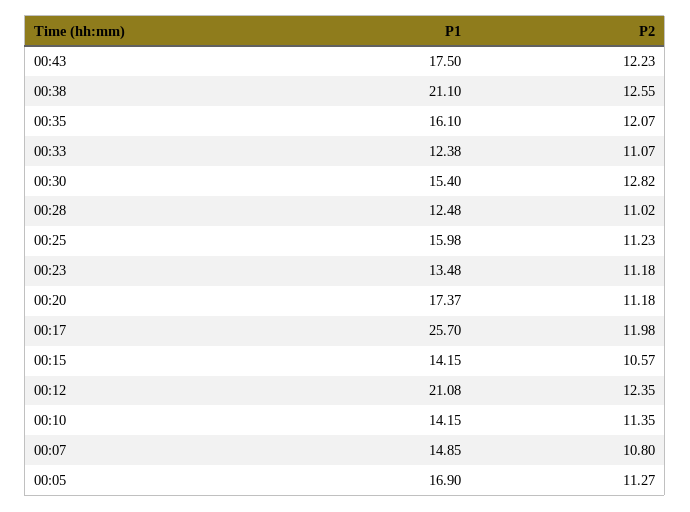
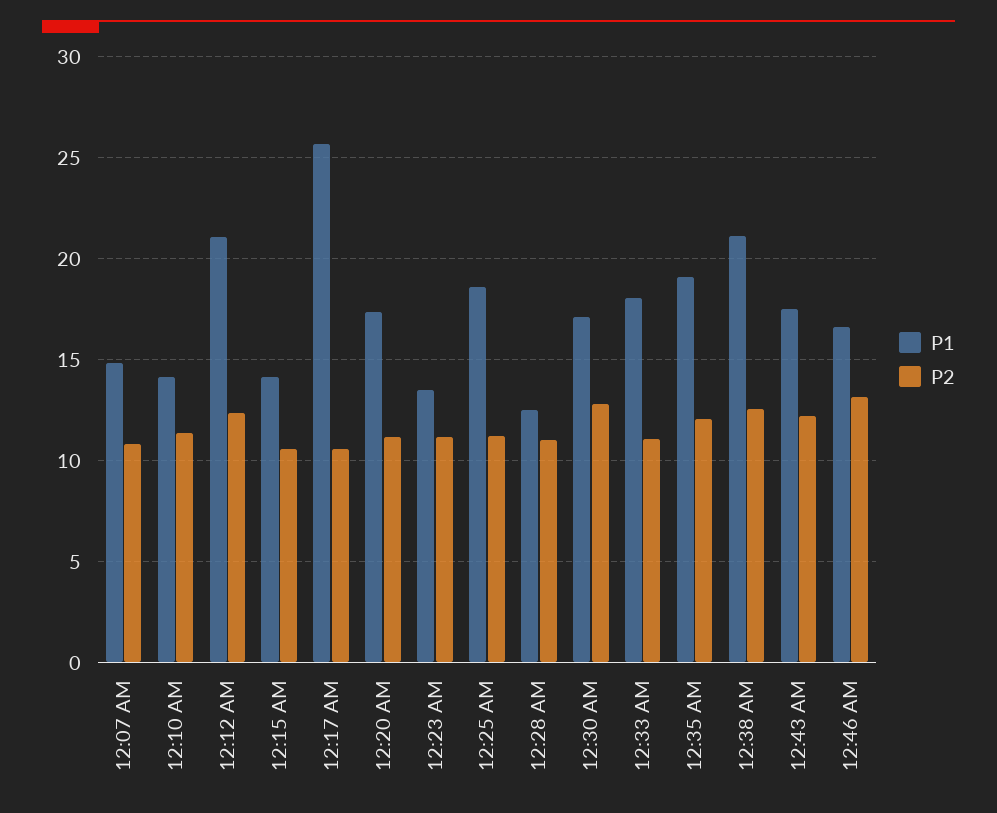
P1, 00:35: 16.1 -> 19
P1, 00:33: 12.38 -> 18
P1, 00:30: 15.4 -> 17
P1, 00:25: 15.98 -> 18.5
P2, 00:17: 11.98 -> 10.5
P1, 00:05: 16.9 -> none
P2, 00:05: 11.27 -> none
P1, 12:46 AM: none -> 16.5
P2, 12:46 AM: none -> 13

